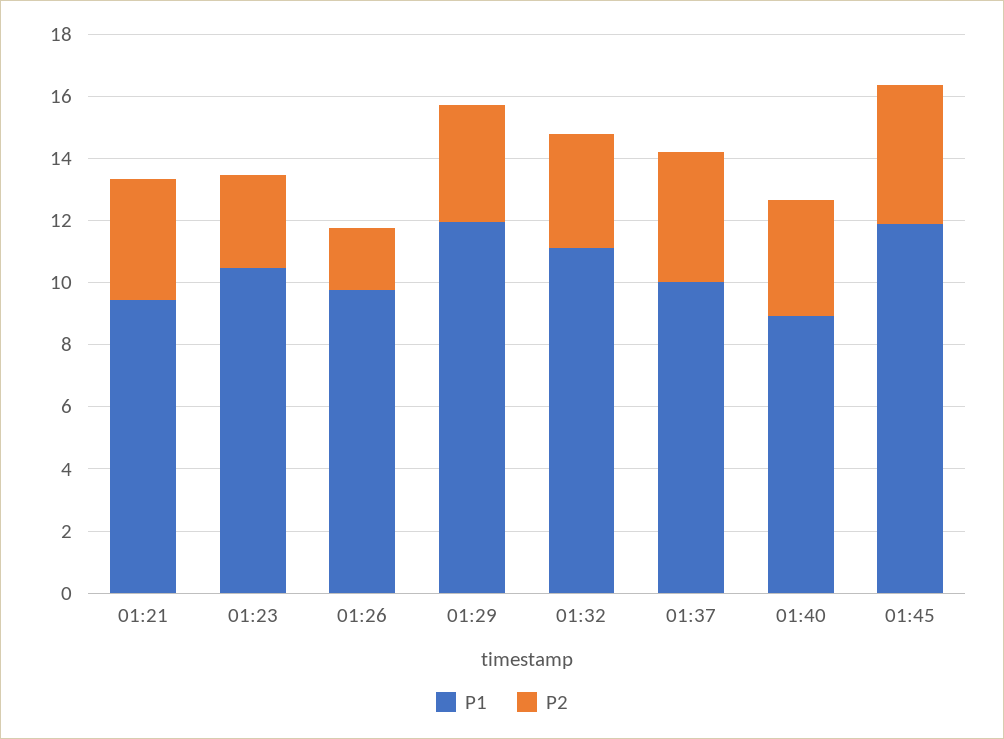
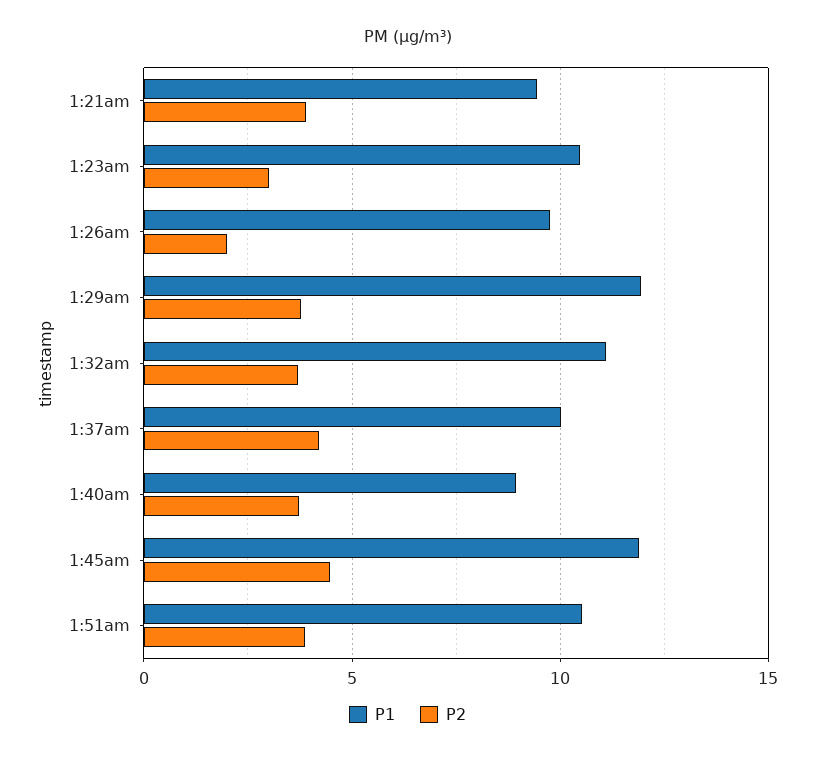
P1, 1:51am: none -> 10.5
P2, 1:51am: none -> 4

